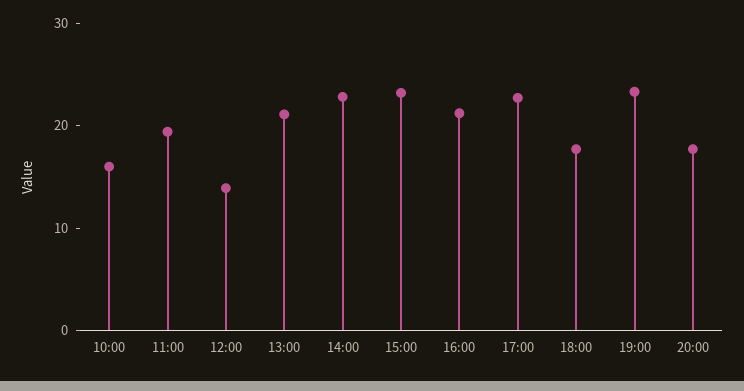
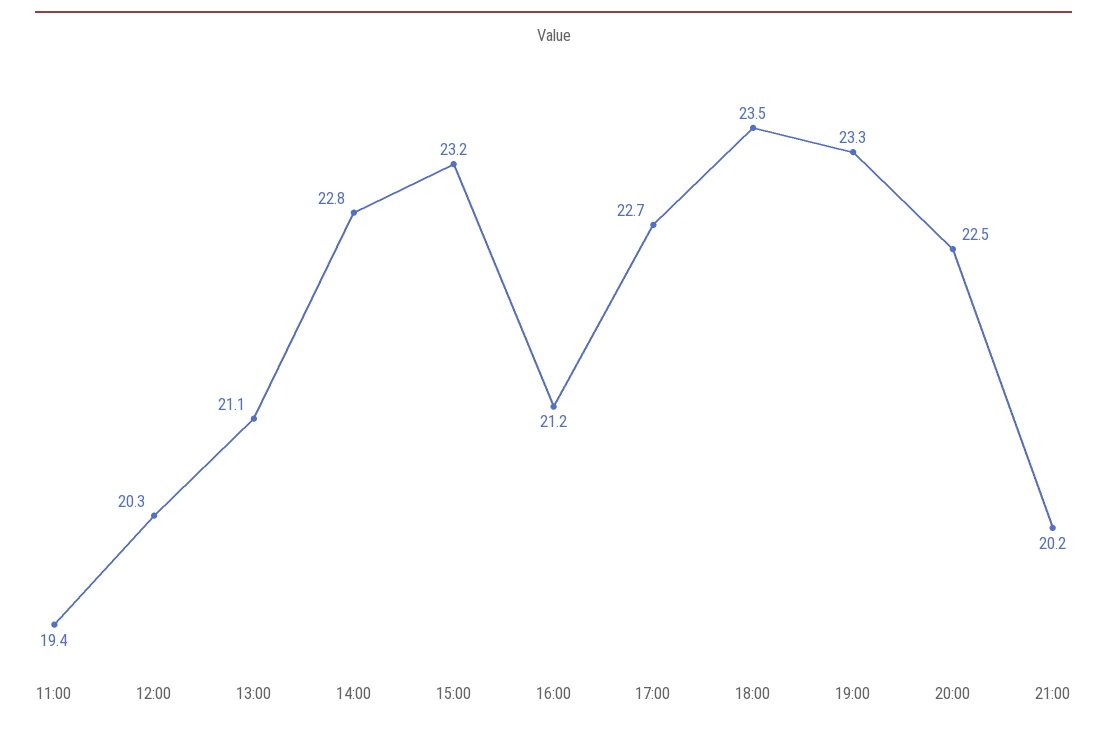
10:00: 16 -> none
12:00: 14 -> 20.3
18:00: 18 -> 23.5
20:00: 18 -> 22.5
21:00: none -> 20.2

